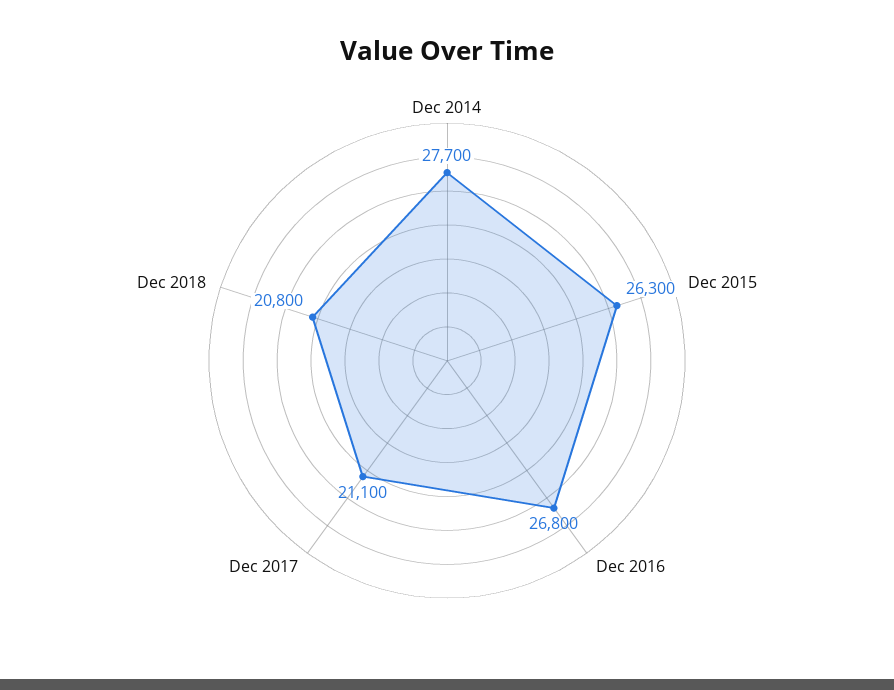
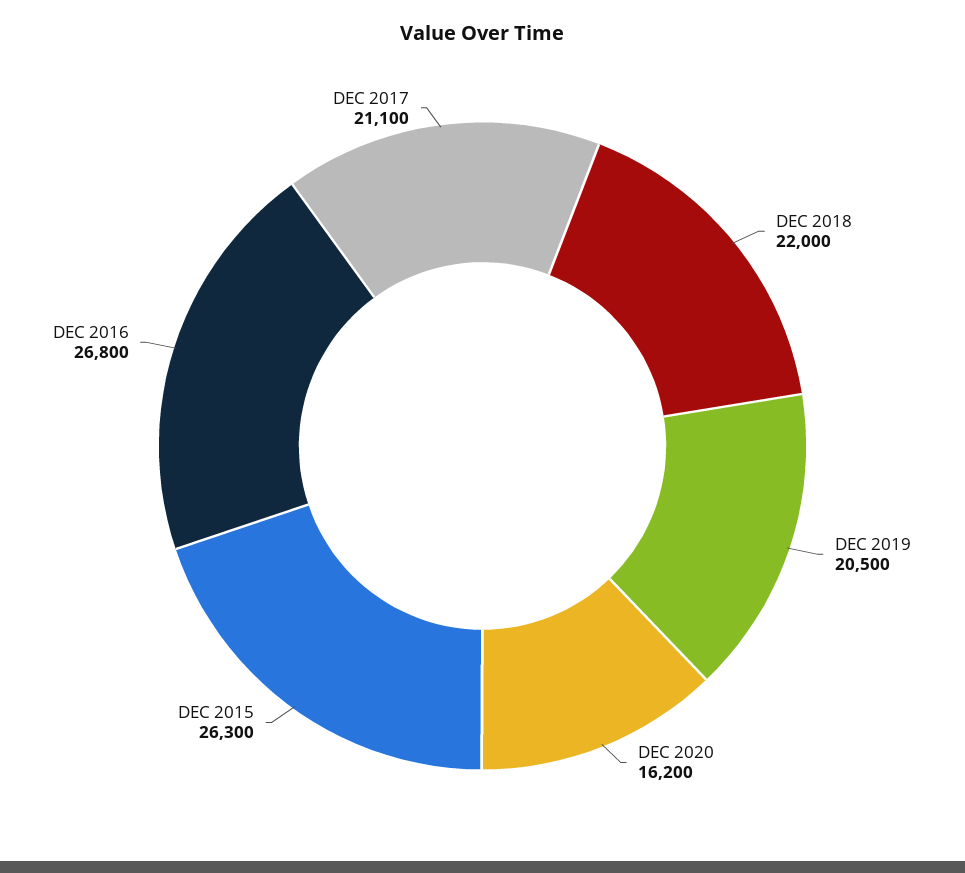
Dec 2014: 27700 -> none
Dec 2018: 20800 -> 22000
DEC 2019: none -> 20500
DEC 2020: none -> 16200

